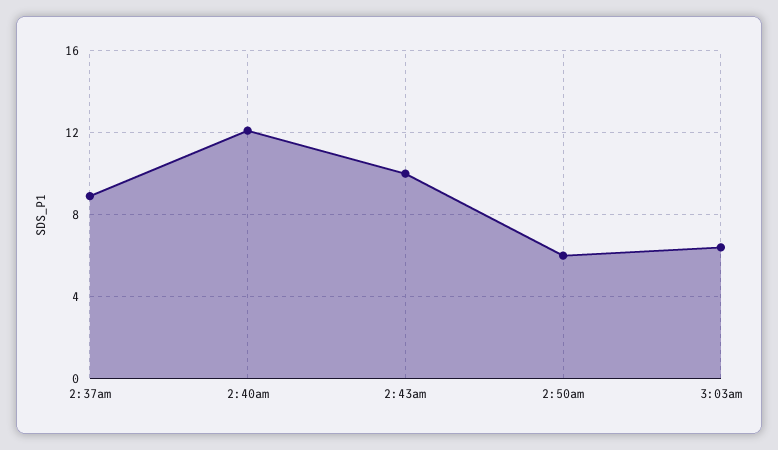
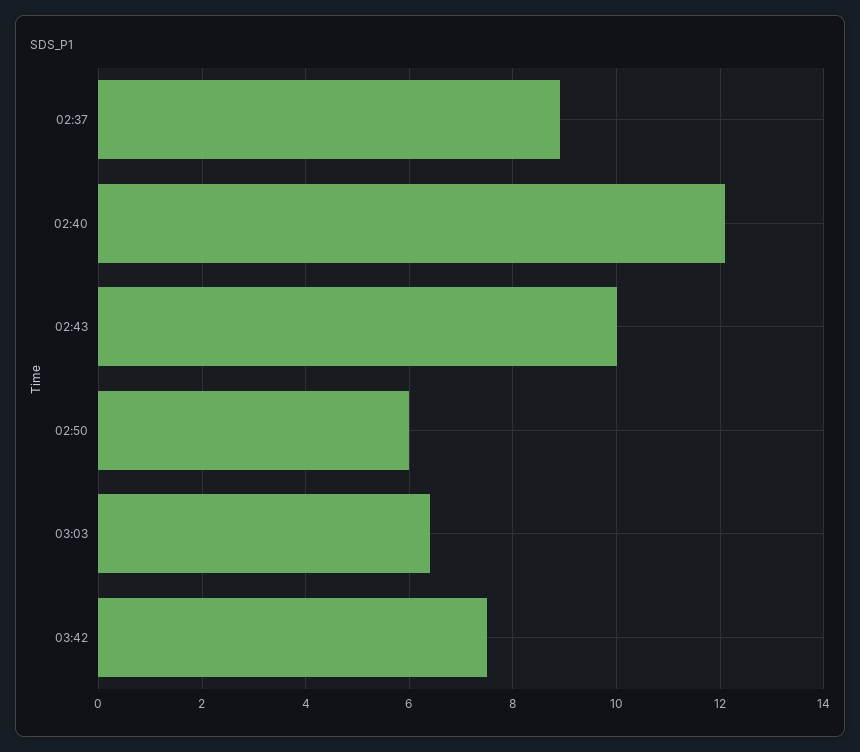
03:42: none -> 7.5

